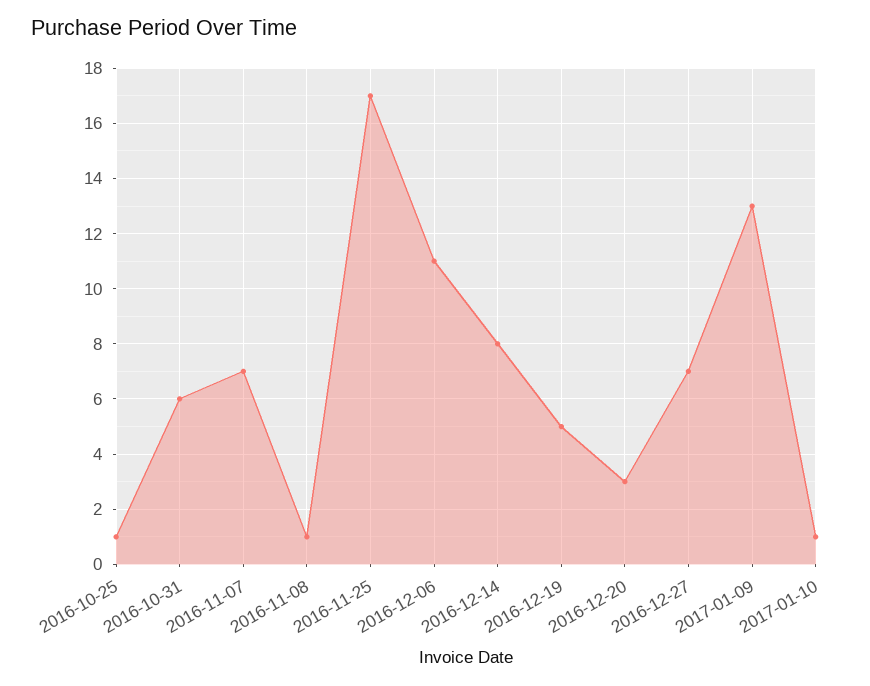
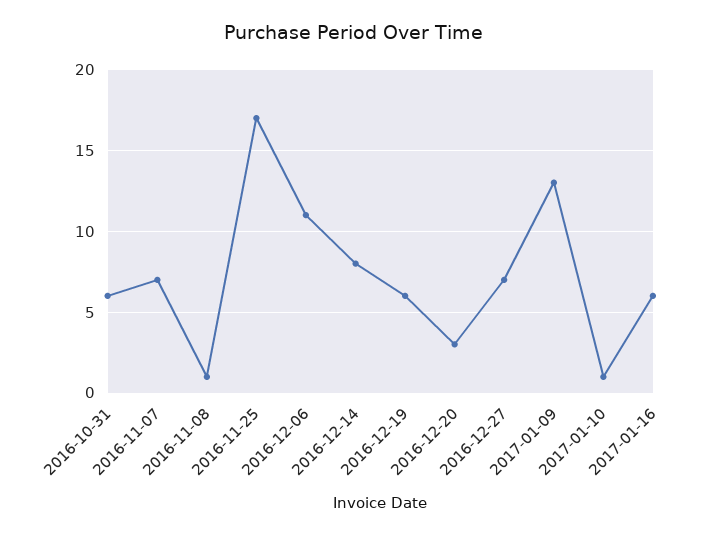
2016-10-25: 1 -> none
2016-12-19: 5 -> 6
2017-01-16: none -> 6

